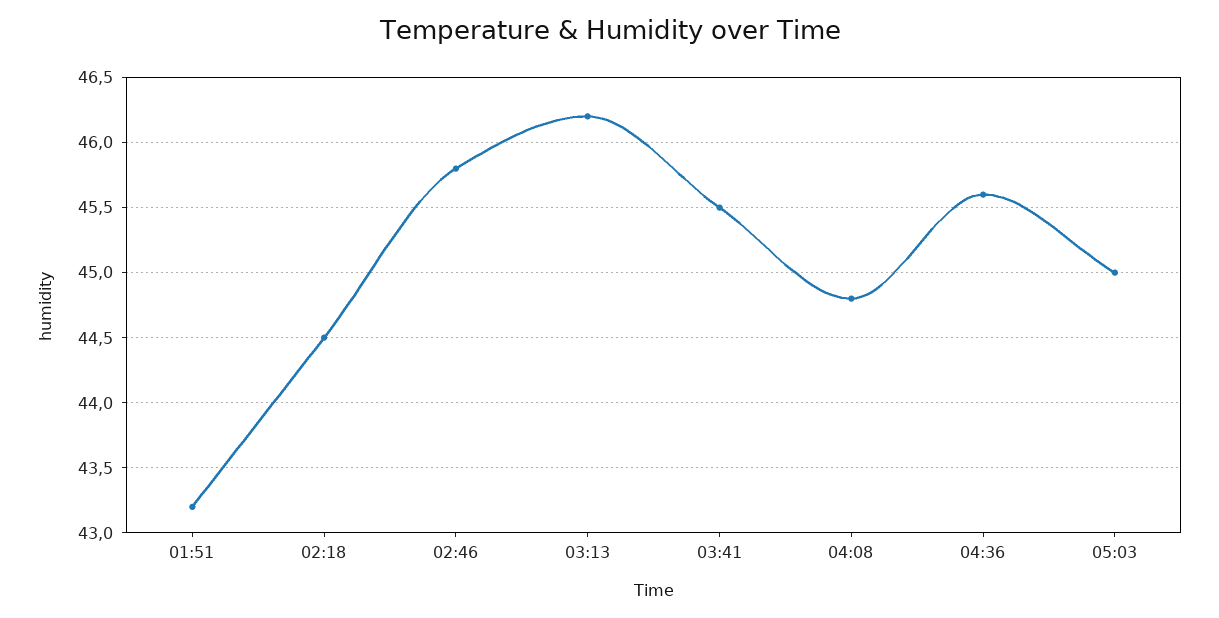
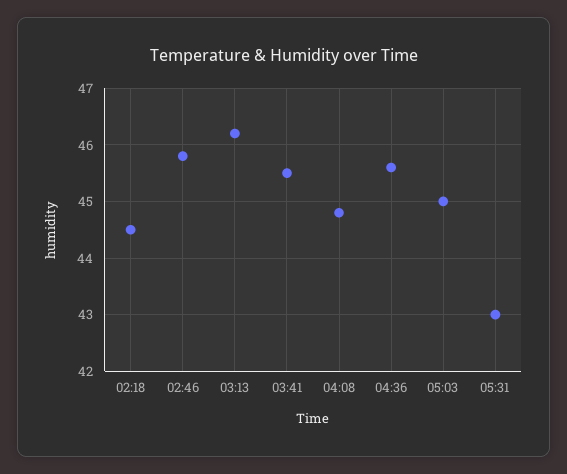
01:51: 43.2 -> none
05:31: none -> 43

